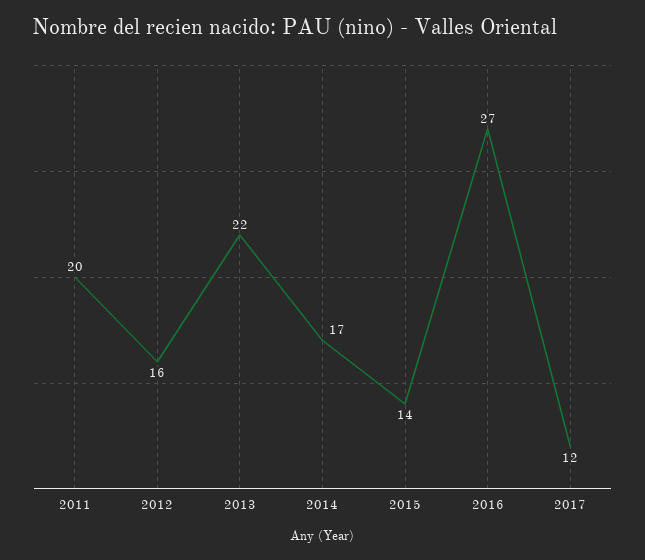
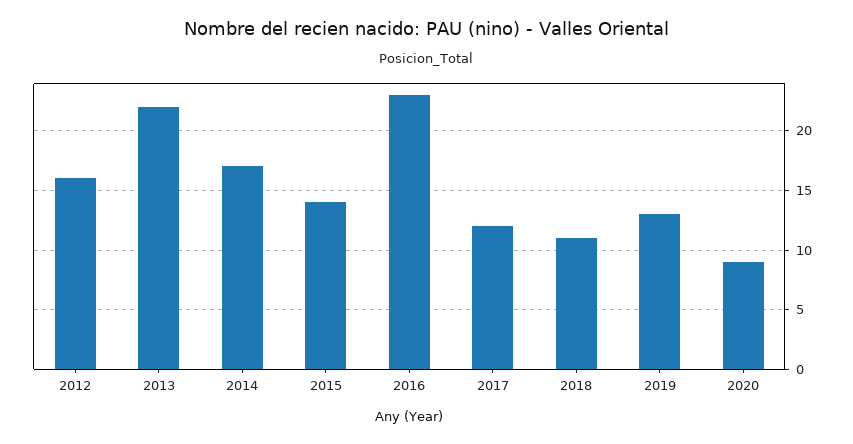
2011: 20 -> none
2016: 27 -> 23
2018: none -> 11
2019: none -> 13
2020: none -> 9

